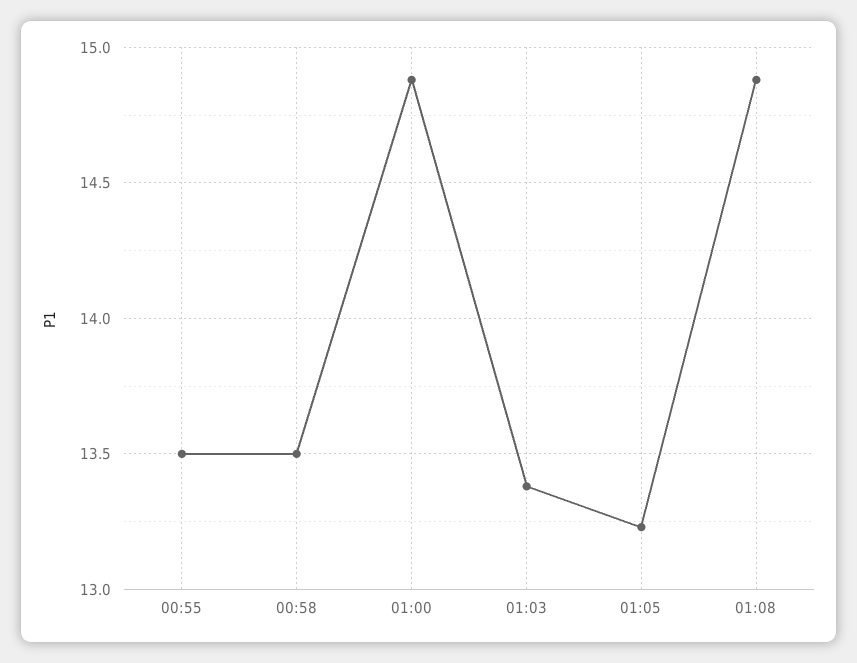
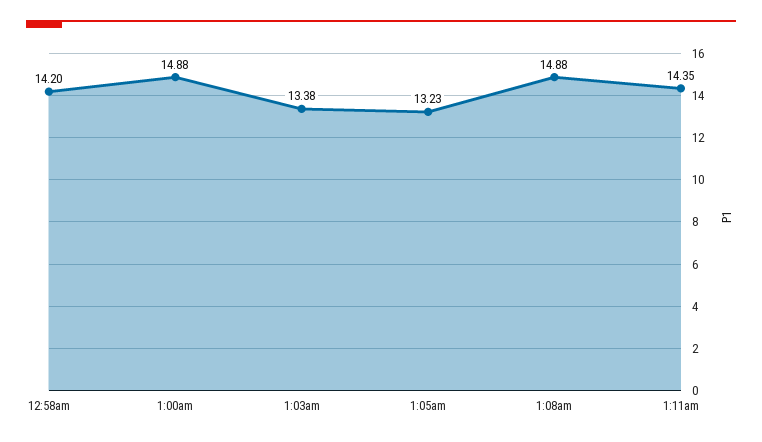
00:55: 13.5 -> none
00:58: 13.5 -> 14.2
1:11am: none -> 14.35

